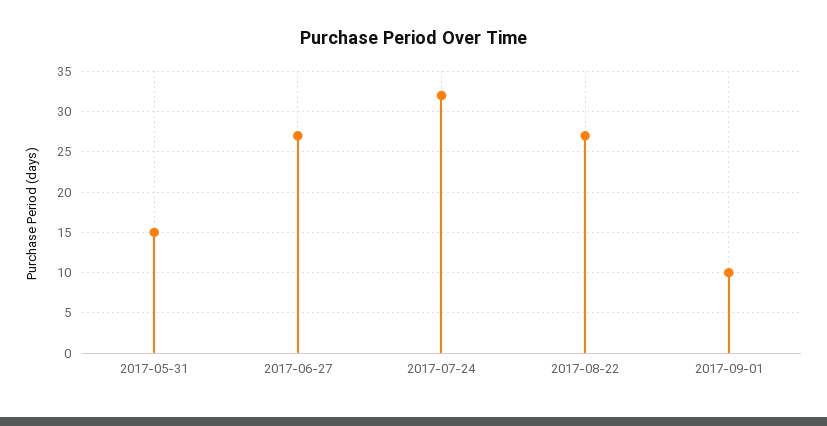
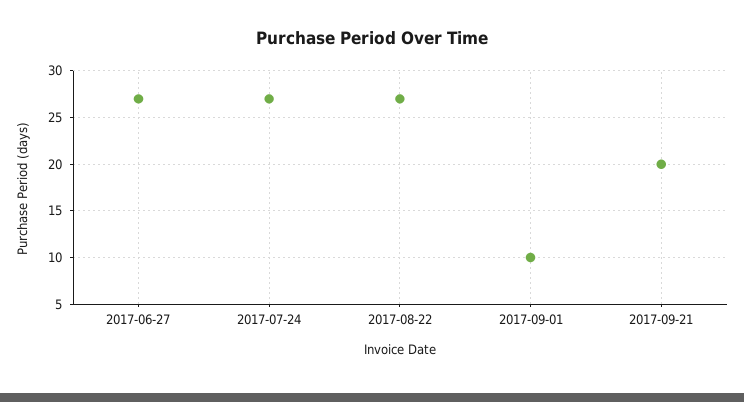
2017-05-31: 15 -> none
2017-07-24: 32 -> 27
2017-09-21: none -> 20

